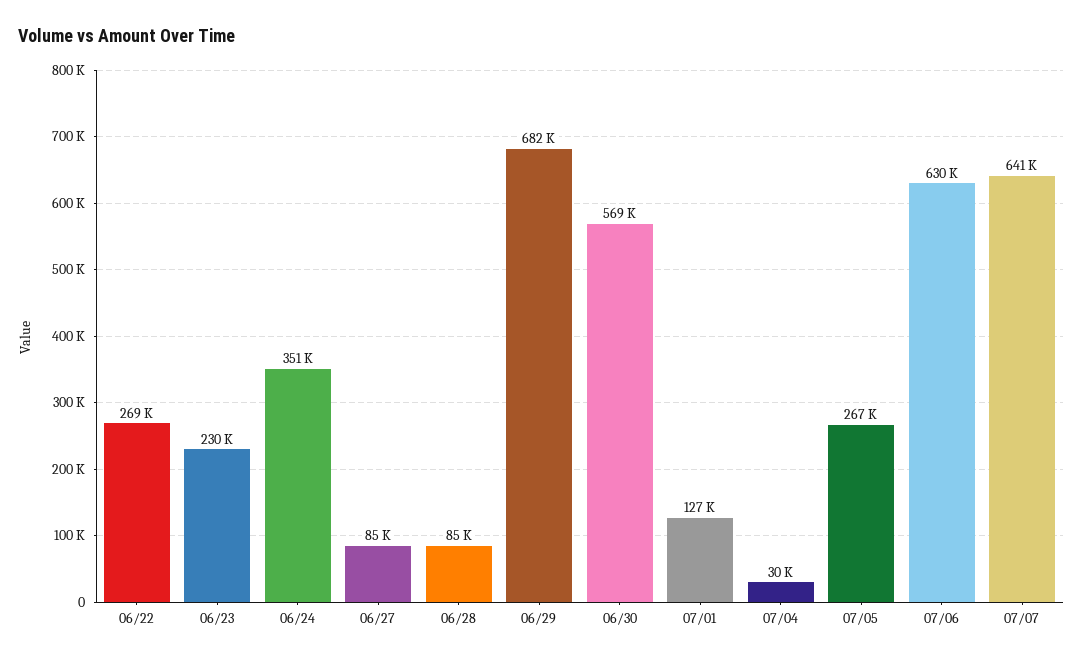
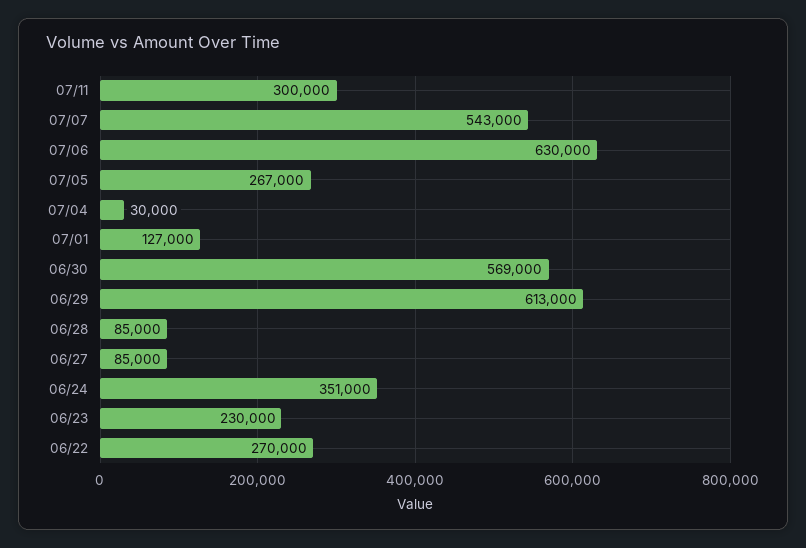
06/22: 269000 -> 270000
06/29: 682000 -> 613000
07/07: 641000 -> 543000
07/11: none -> 300000

